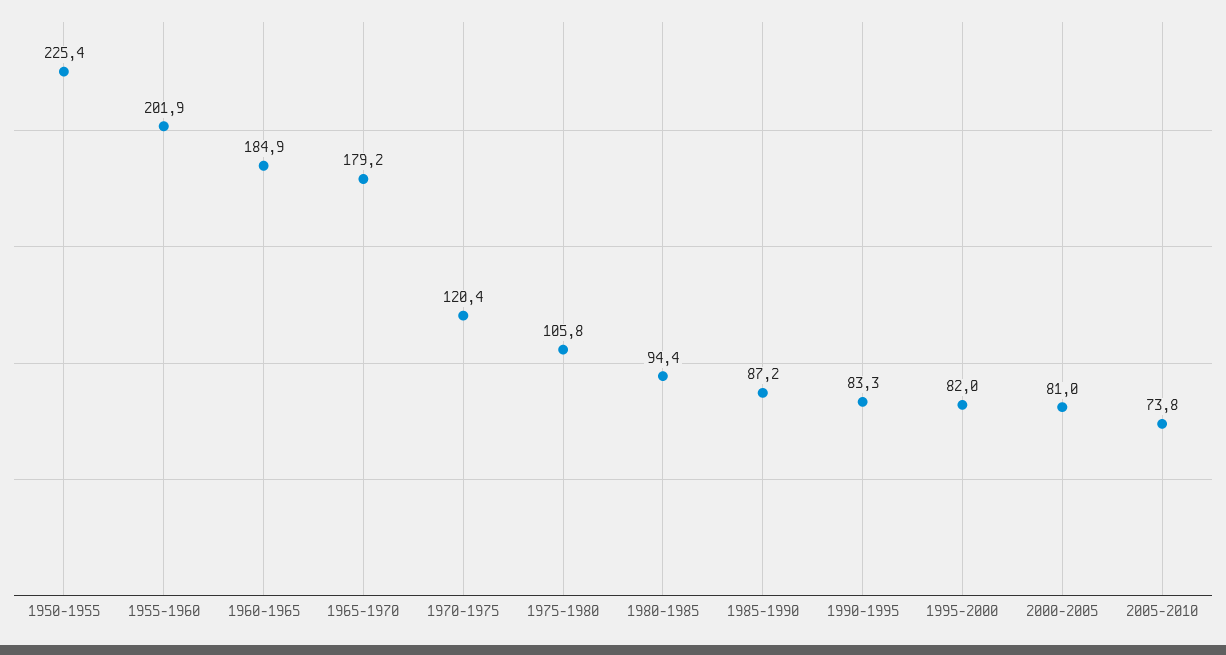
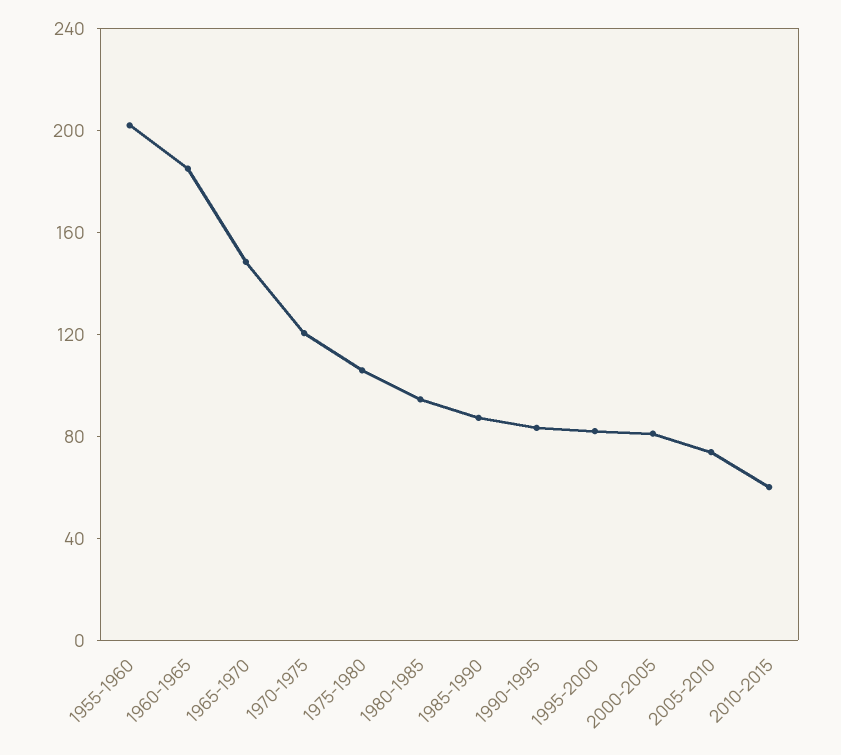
1950-1955: 225.4 -> none
1965-1970: 179.2 -> 150
2010-2015: none -> 60

